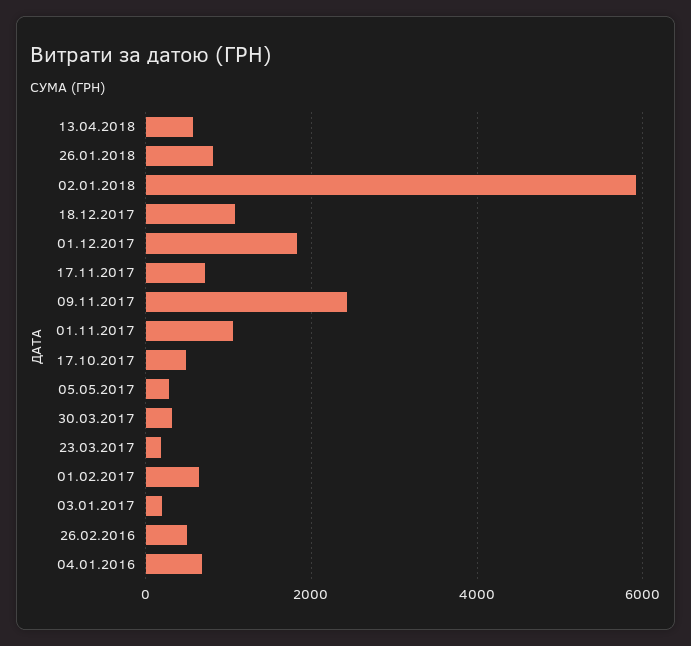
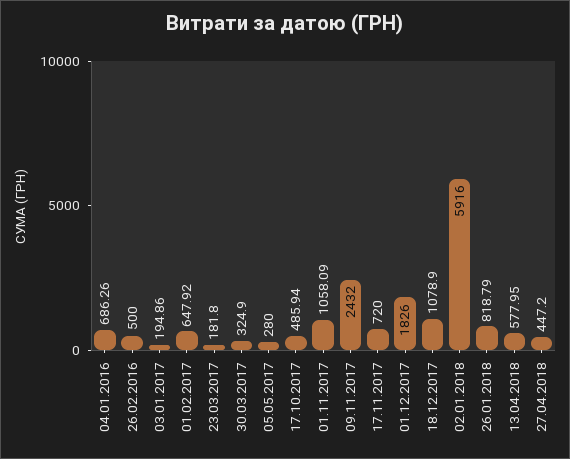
27.04.2018: none -> 447.2

